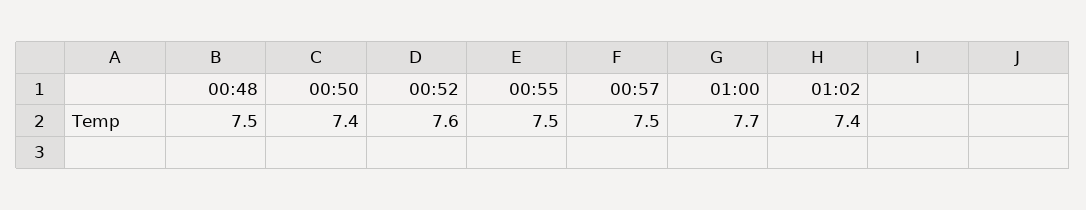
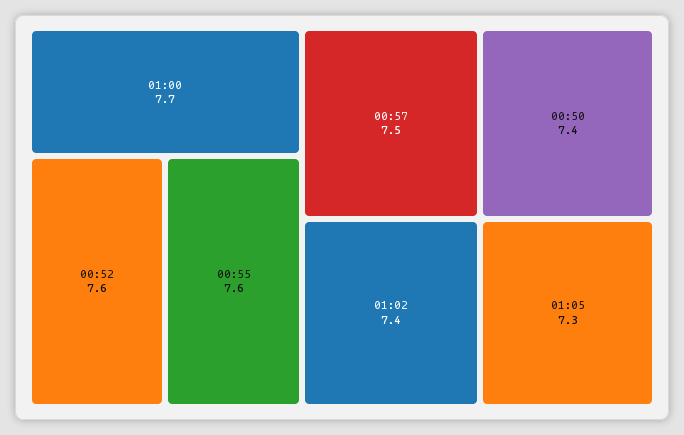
00:48: 7.5 -> none
00:55: 7.5 -> 7.6
01:05: none -> 7.3

